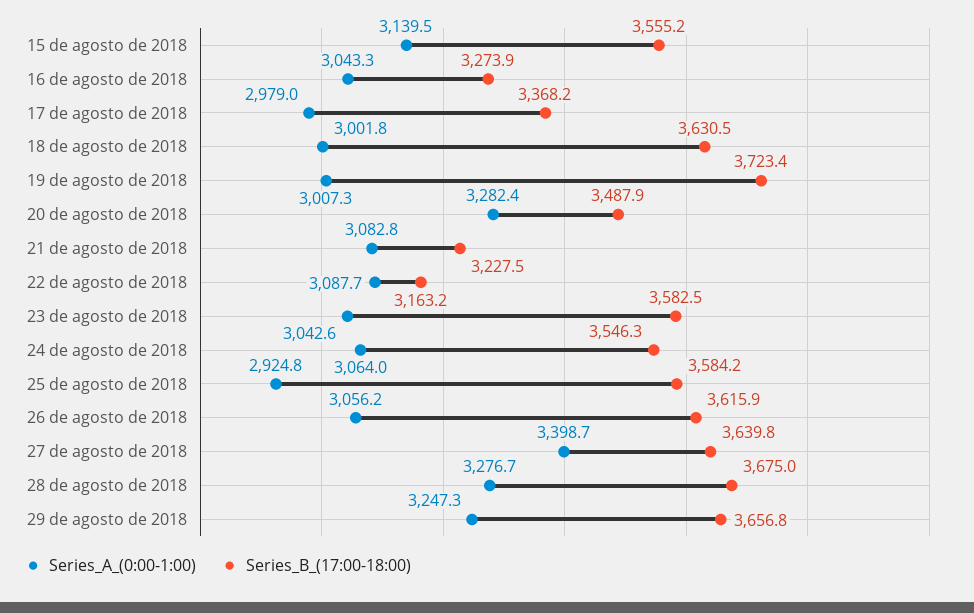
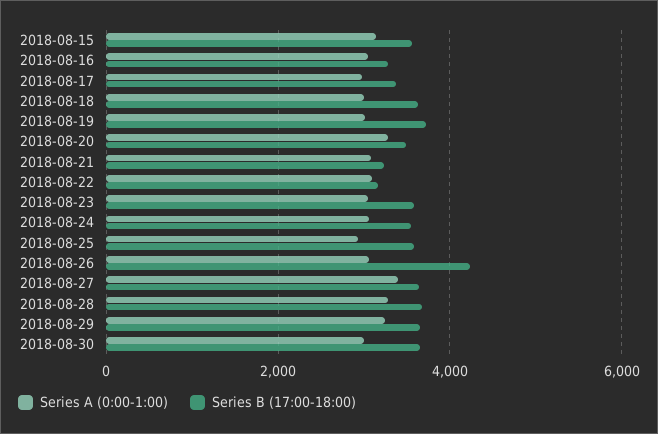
Series_B_(17:00-18:00), 26 de agosto de 2018: 3615.9 -> 4200
Series_A_(0:00-1:00), 2018-08-30: none -> 3000
Series_B_(17:00-18:00), 2018-08-30: none -> 3600

